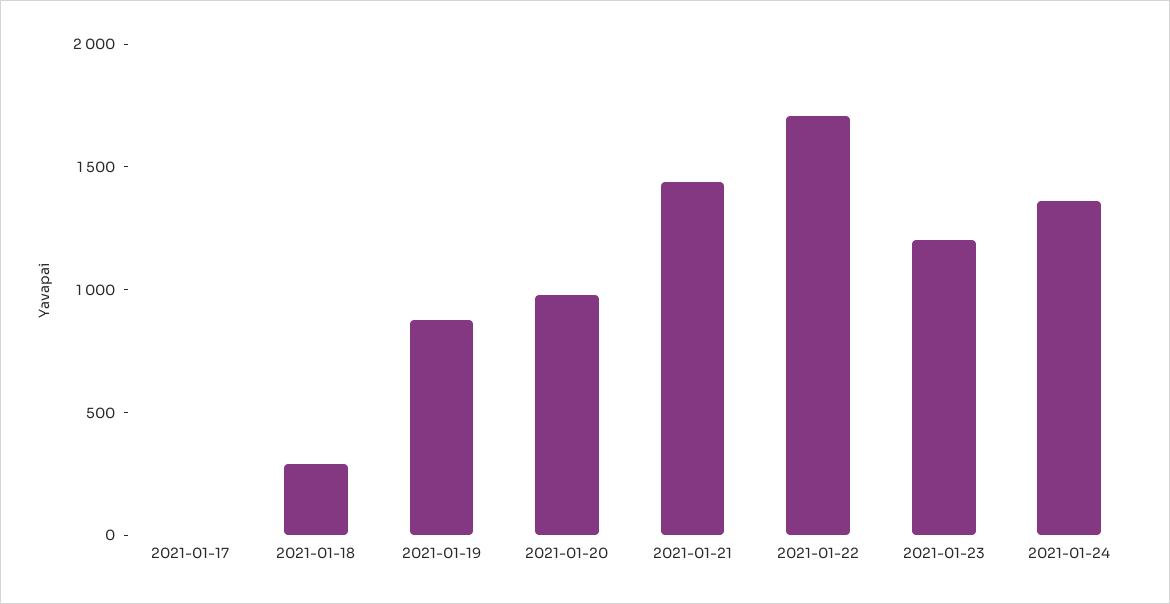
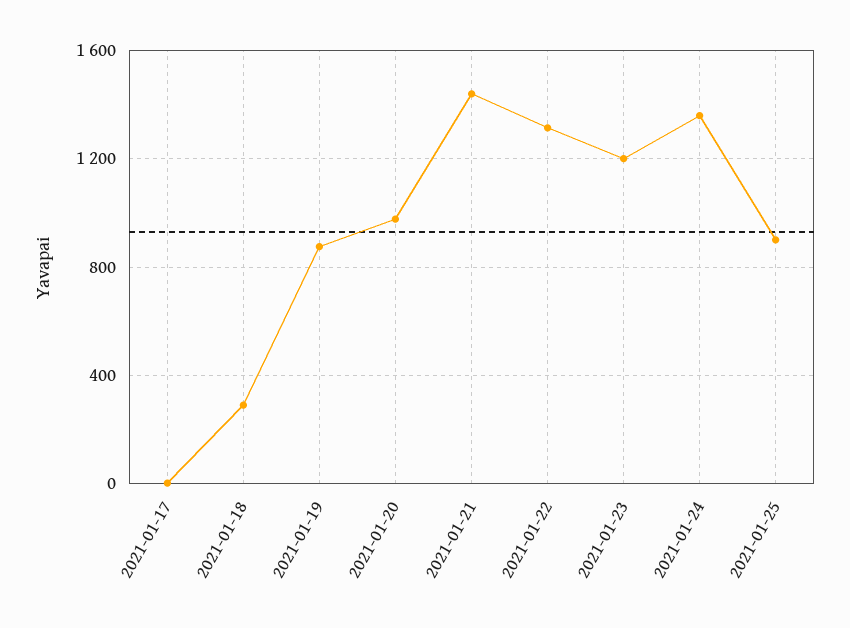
2021-01-22: 1700 -> 1300
2021-01-25: none -> 900

